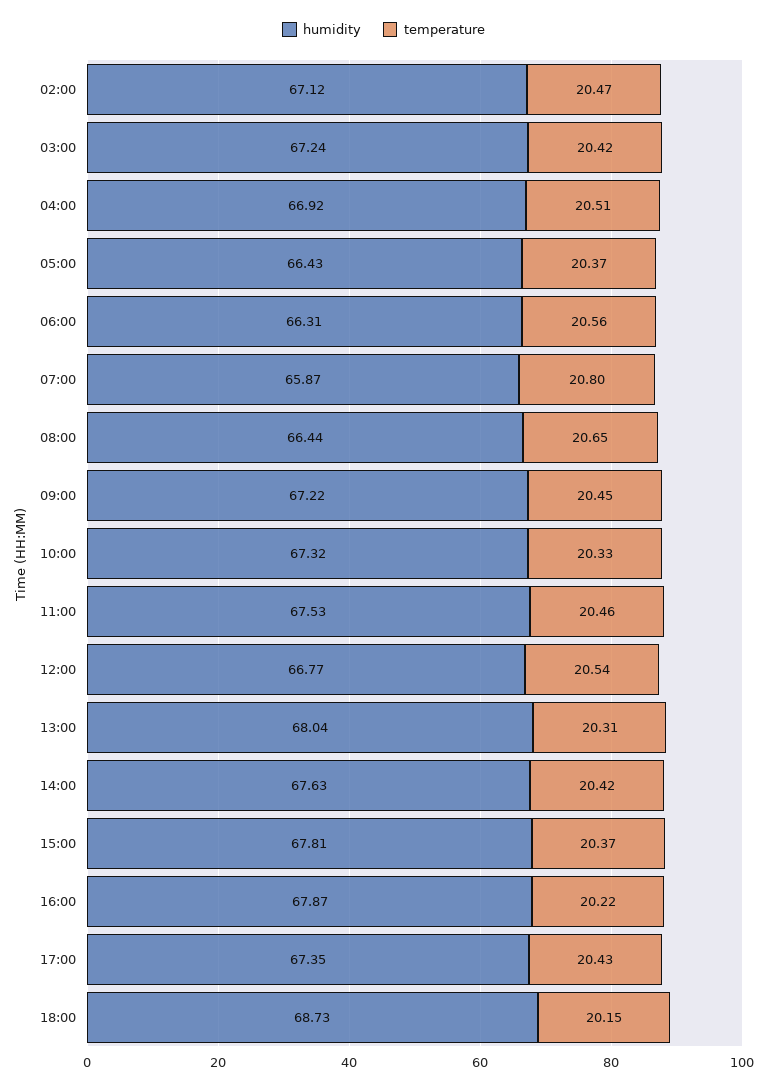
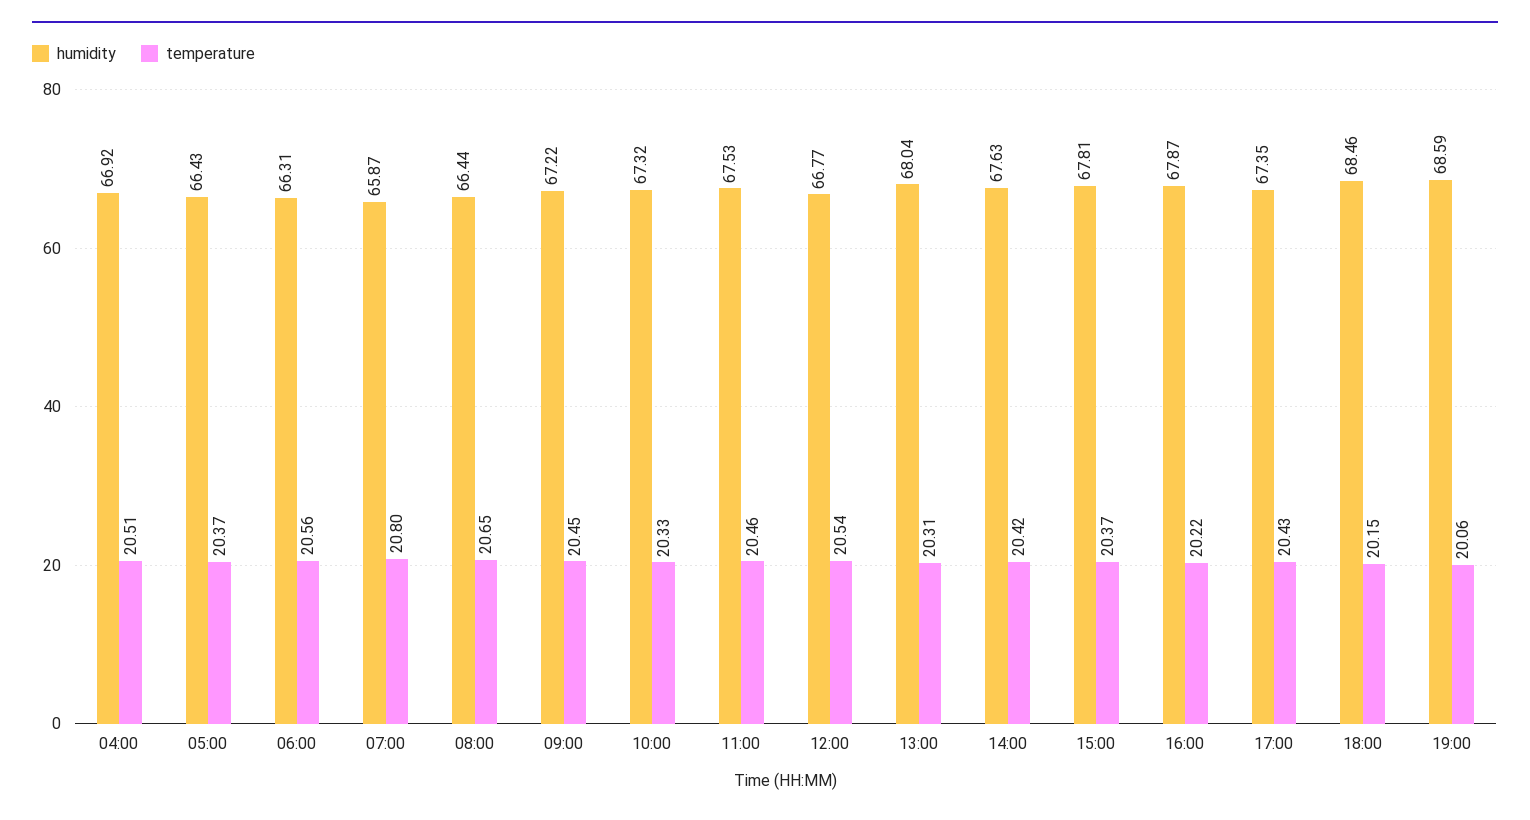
humidity, 02:00: 67.12 -> none
temperature, 02:00: 20.47 -> none
humidity, 03:00: 67.24 -> none
temperature, 03:00: 20.42 -> none
humidity, 18:00: 68.73 -> 68.46
humidity, 19:00: none -> 68.59
temperature, 19:00: none -> 20.06

